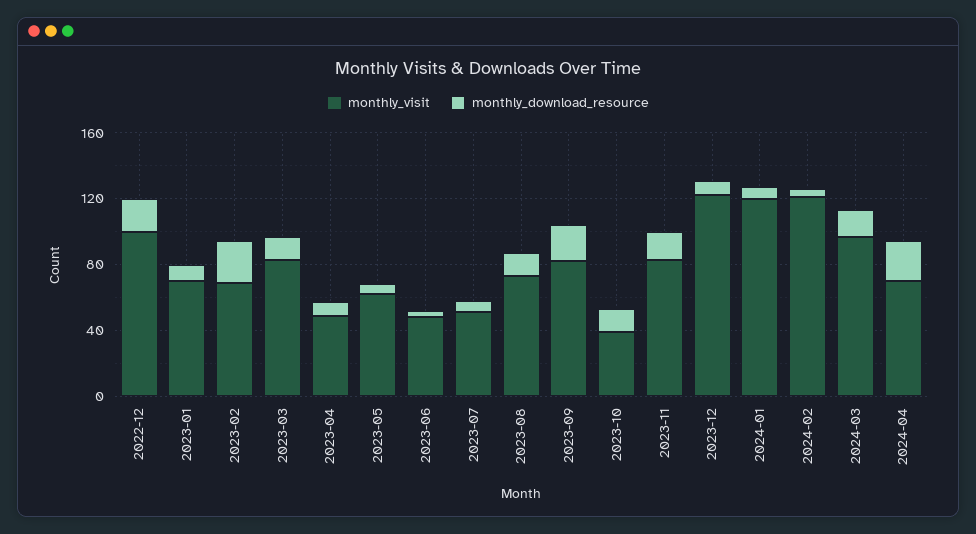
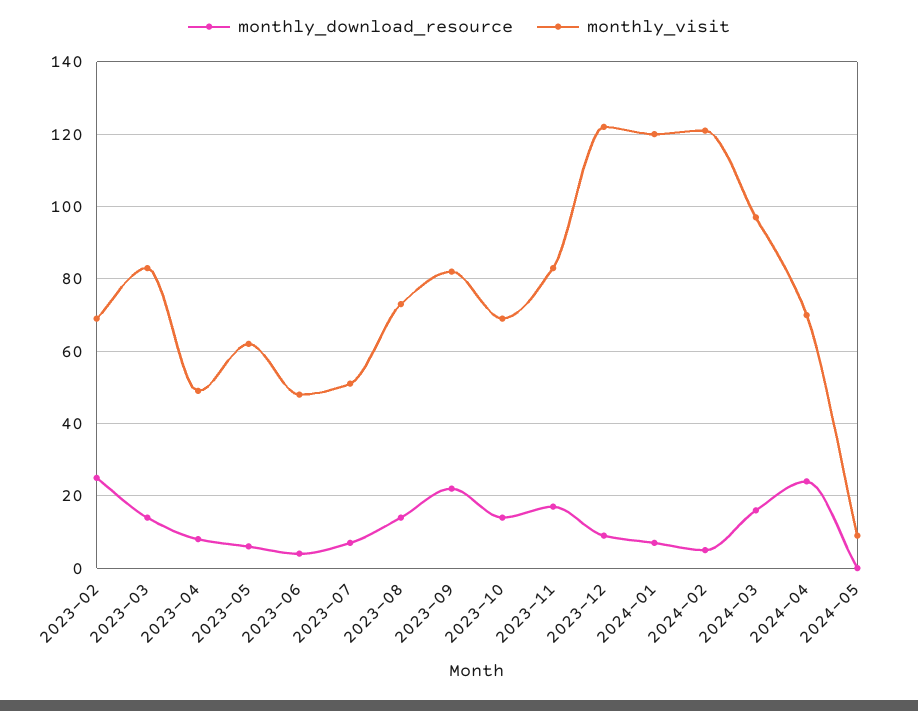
monthly_visit, 2022-12: 100 -> none
monthly_download_resource, 2022-12: 20 -> none
monthly_visit, 2023-01: 70 -> none
monthly_download_resource, 2023-01: 10 -> none
monthly_visit, 2023-10: 40 -> 70
monthly_download_resource, 2024-05: none -> 0
monthly_visit, 2024-05: none -> 10

